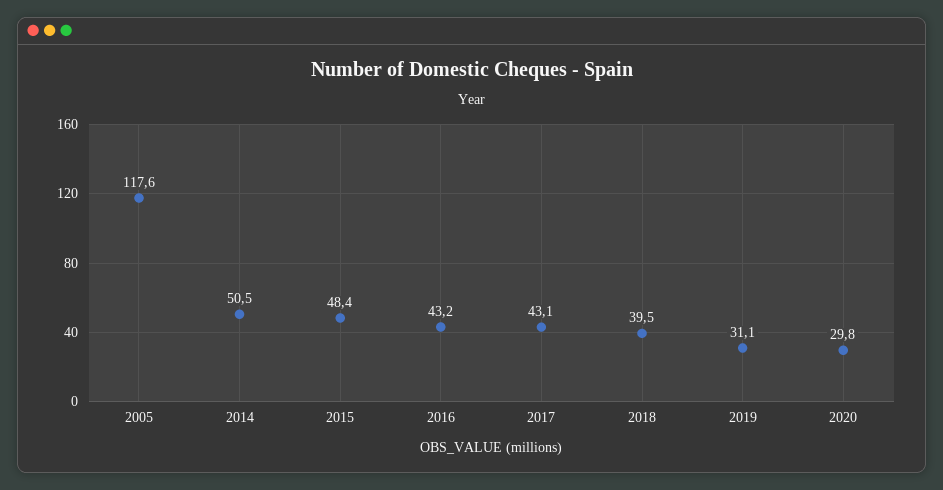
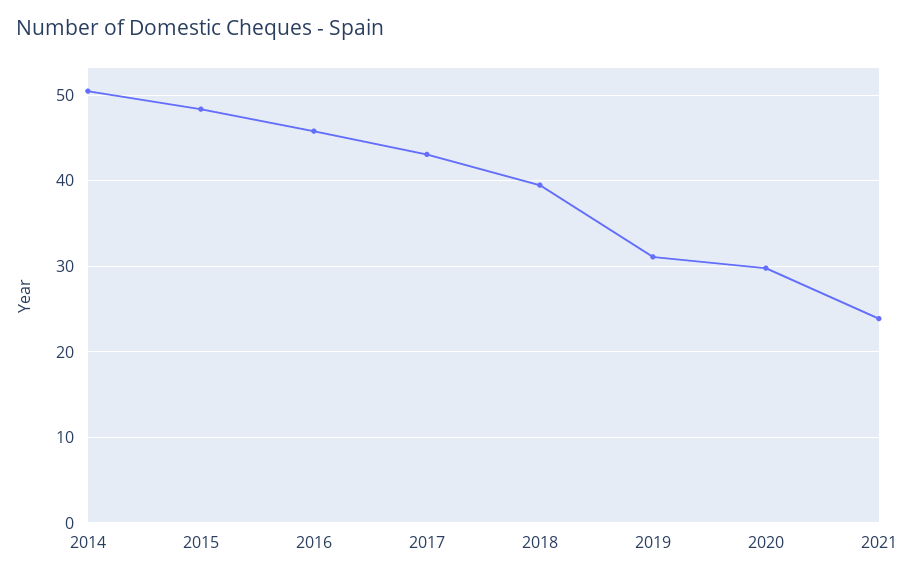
2005: 117.6 -> none
2016: 43.2 -> 46
2021: none -> 24

